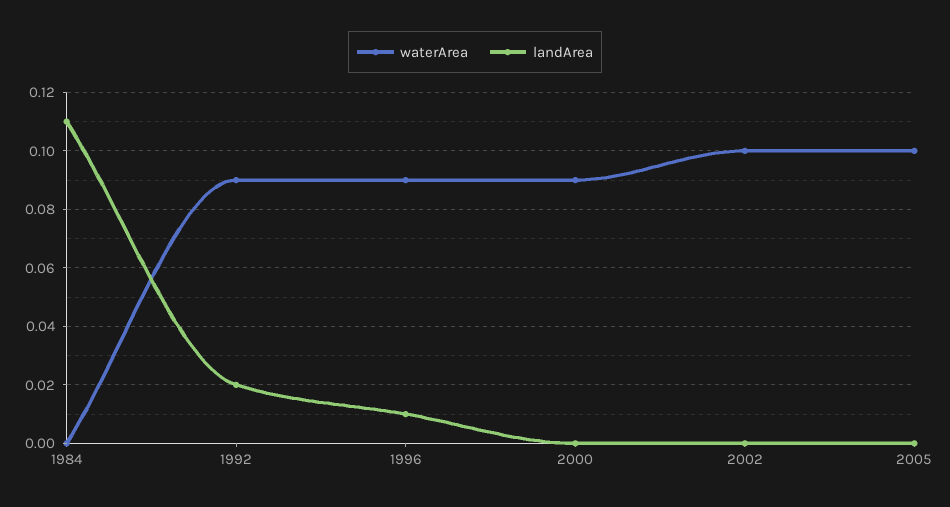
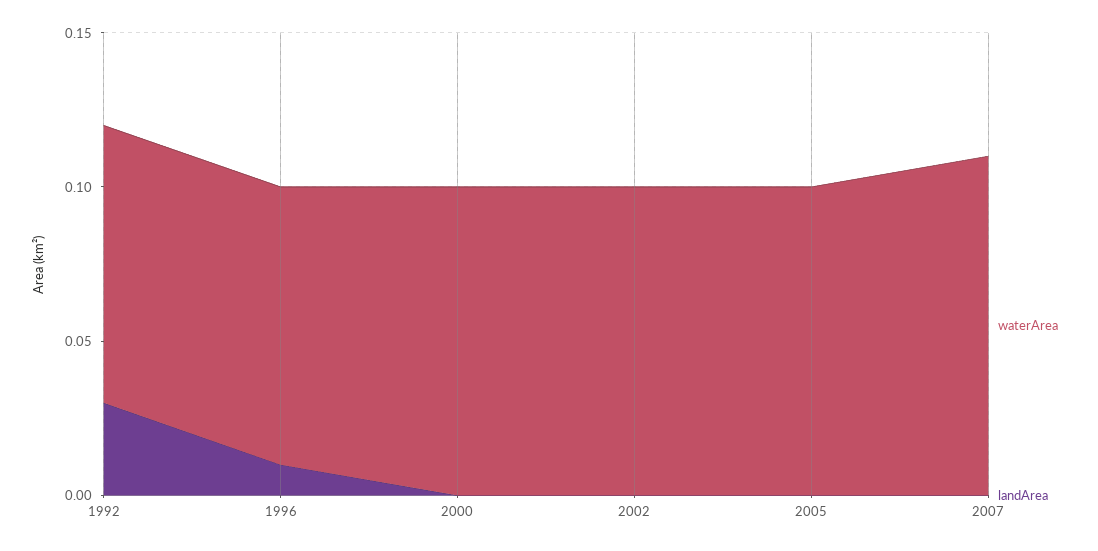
waterArea, 1984: 0 -> none
landArea, 1984: 0.11 -> none
landArea, 1992: 0.02 -> 0.03
waterArea, 2000: 0.09 -> 0.1
waterArea, 2007: none -> 0.11
landArea, 2007: none -> 0

